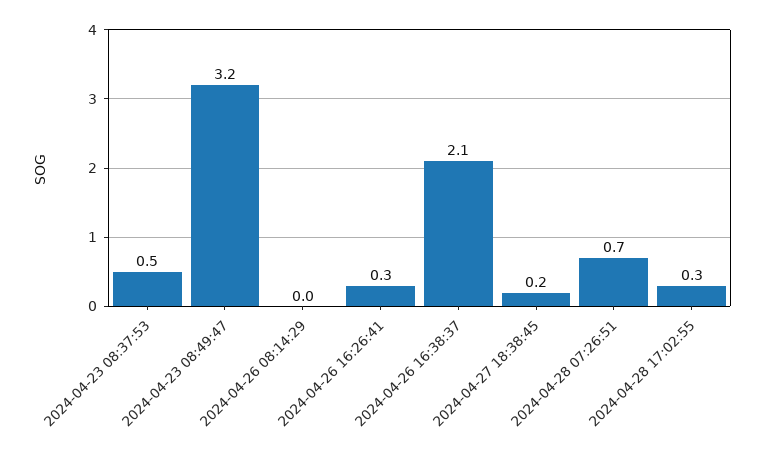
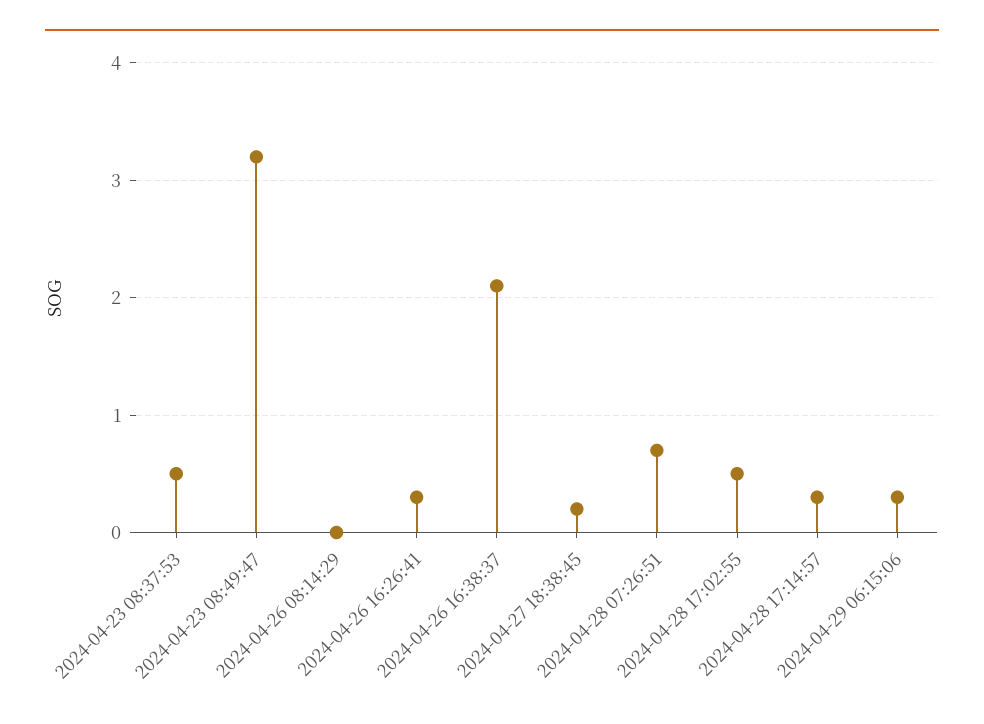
2024-04-28 17:02:55: 0.3 -> 0.5
2024-04-28 17:14:57: none -> 0.3
2024-04-29 06:15:06: none -> 0.3

